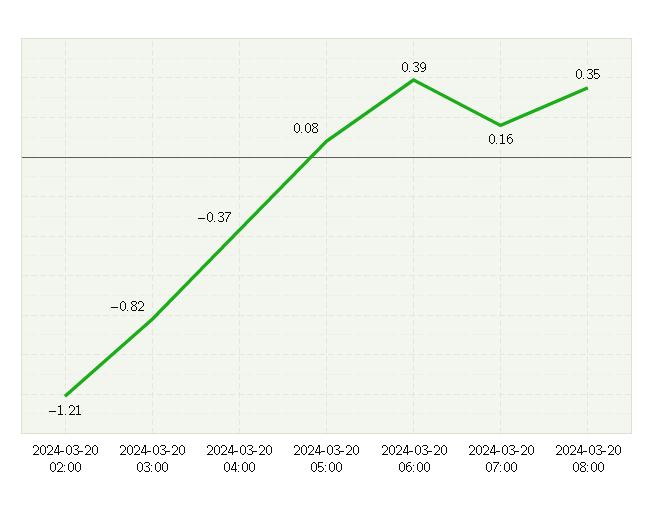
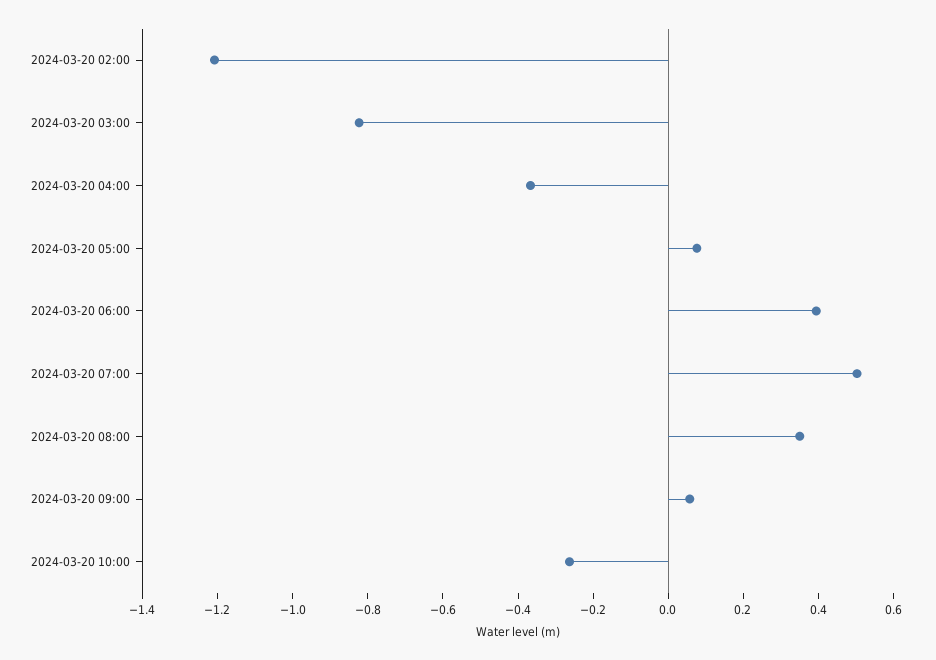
2024-03-20 07:00: 0.16 -> 0.5
2024-03-20 09:00: none -> 0.05
2024-03-20 10:00: none -> -0.25

